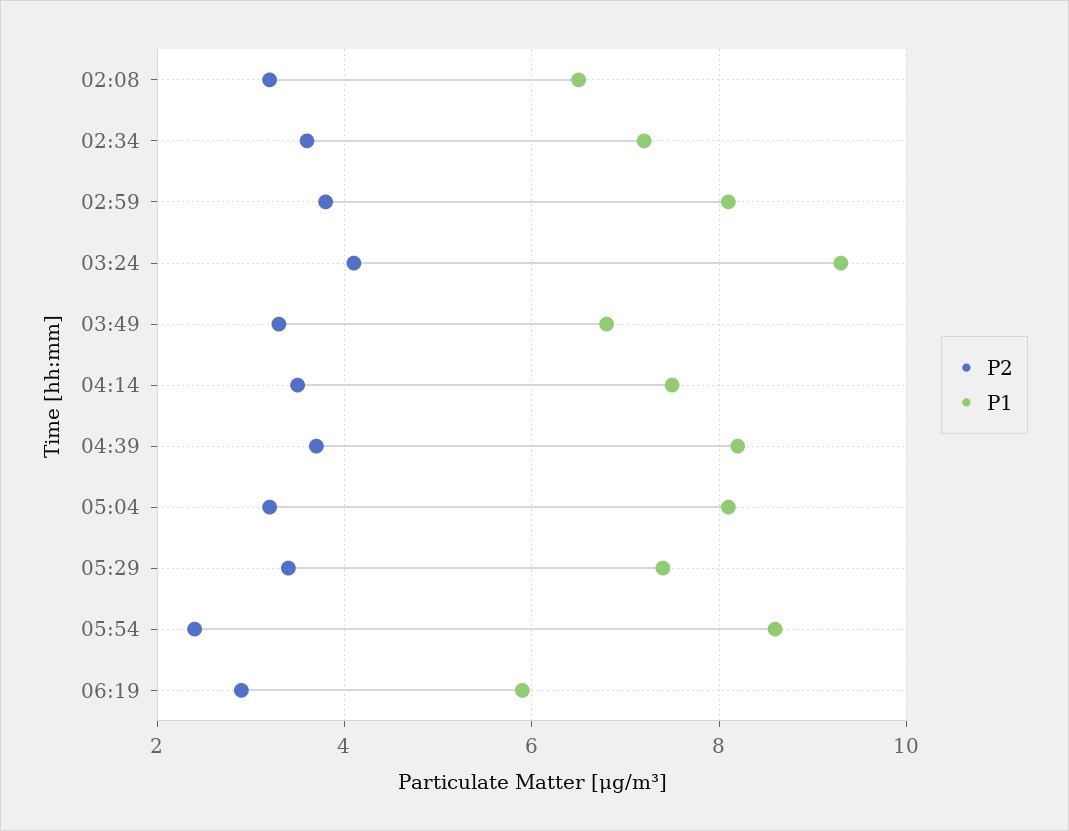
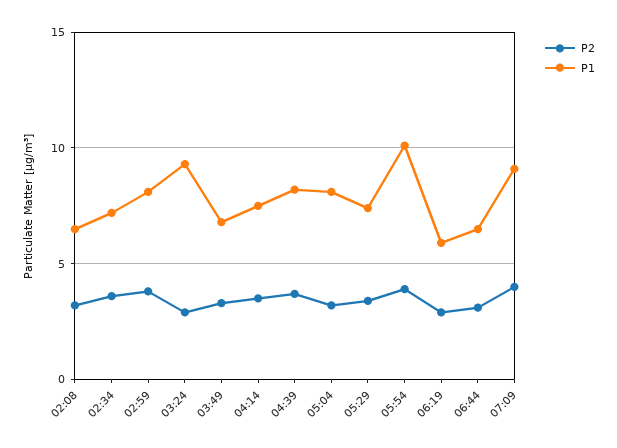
P2, 03:24: 4 -> 3
P2, 05:54: 2.5 -> 4
P1, 05:54: 8.5 -> 10
P2, 06:44: none -> 3
P1, 06:44: none -> 6.5
P2, 07:09: none -> 4
P1, 07:09: none -> 9

